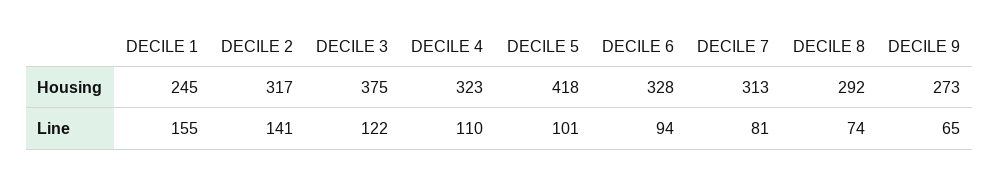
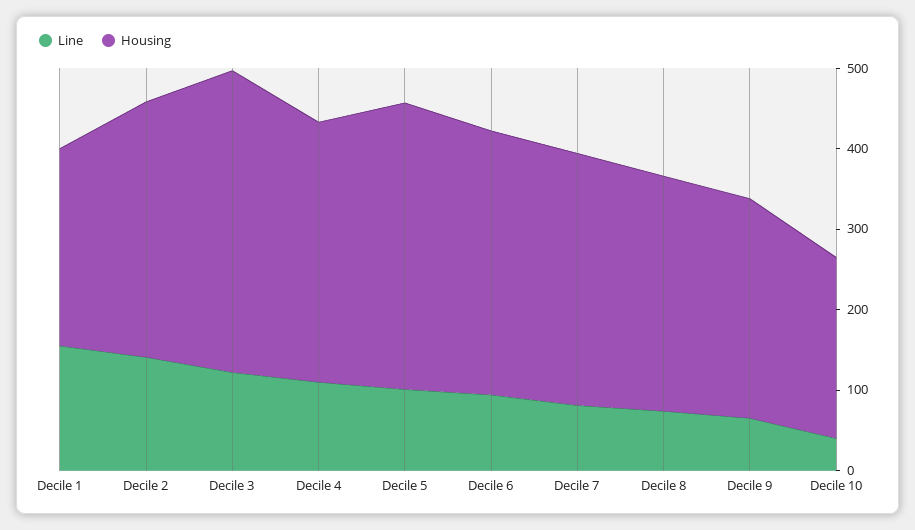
Housing, DECILE 5: 418 -> 360
Line, Decile 10: none -> 40
Housing, Decile 10: none -> 220

